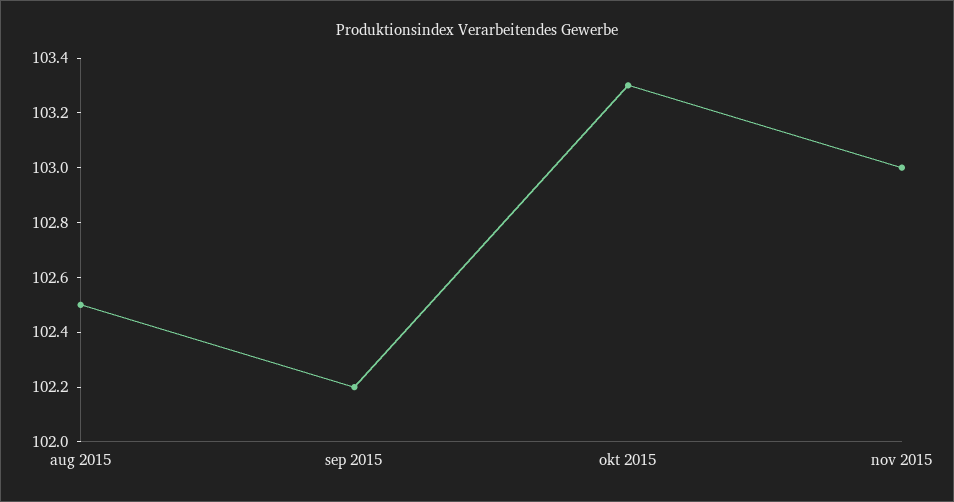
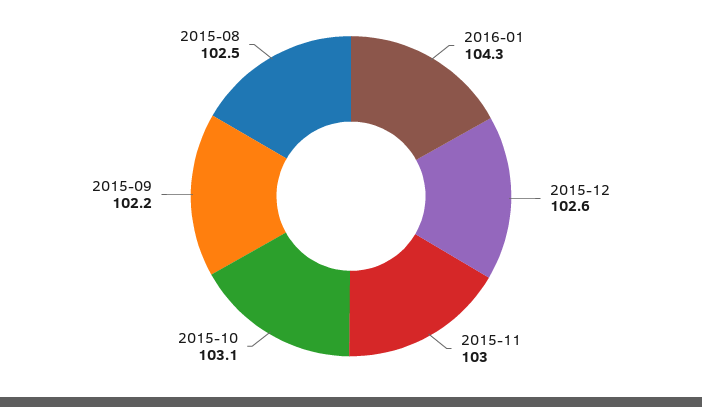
okt 2015: 103.3 -> 103.1
2016-01: none -> 104.3
2015-12: none -> 102.6

